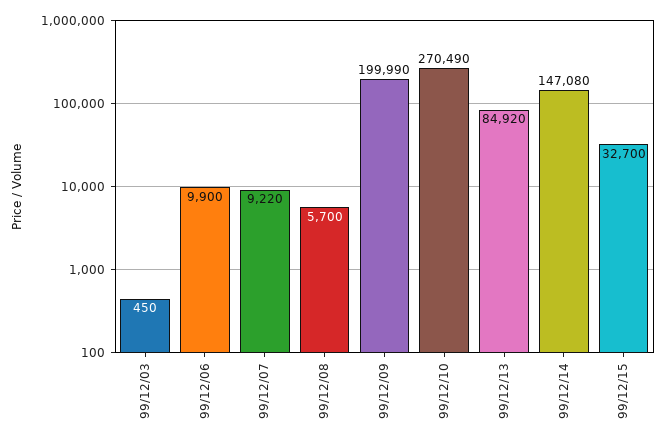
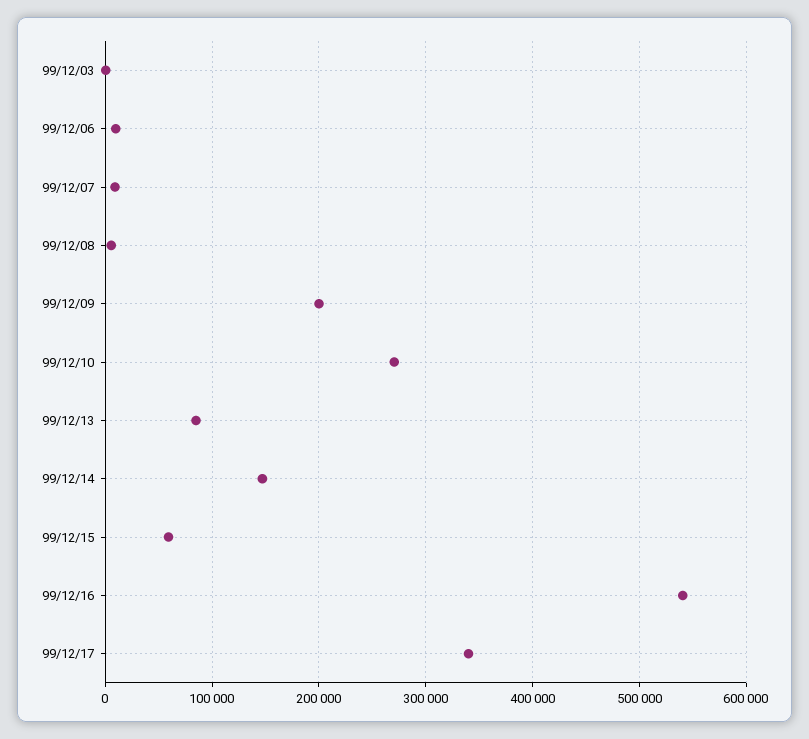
99/12/15: 32700 -> 60000
99/12/16: none -> 540000
99/12/17: none -> 340000

